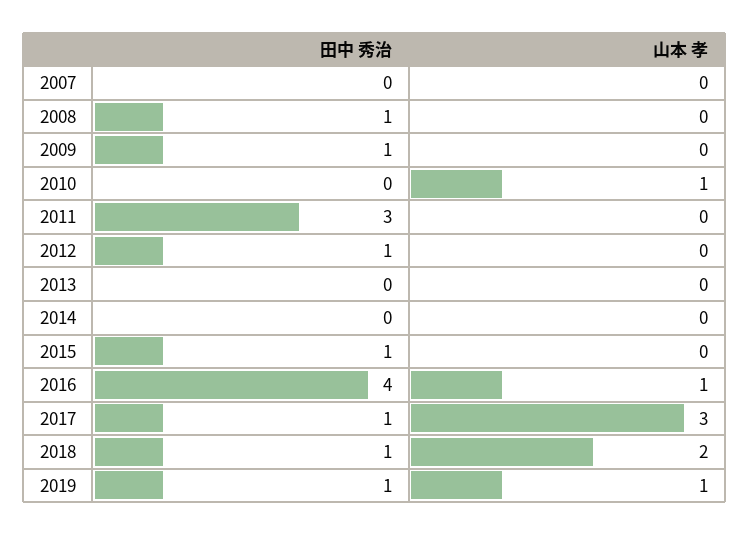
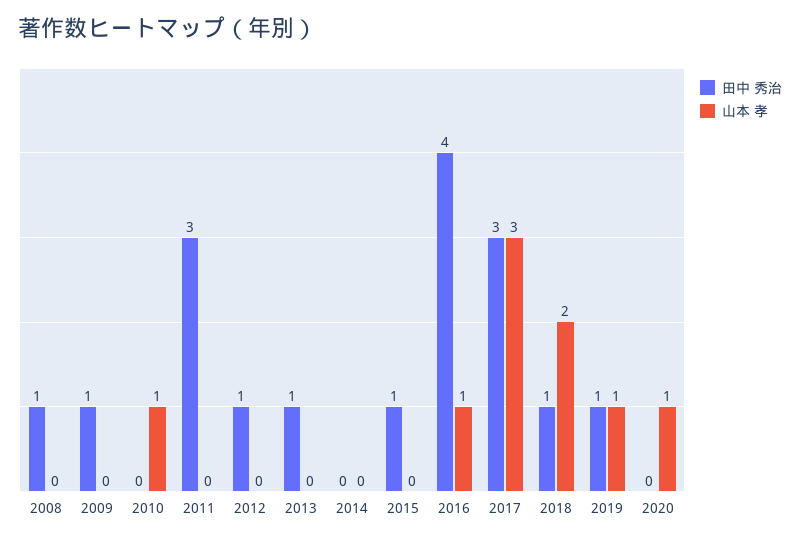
田中 秀治, 2007: 0 -> none
山本 孝, 2007: 0 -> none
田中 秀治, 2013: 0 -> 1
田中 秀治, 2017: 1 -> 3
田中 秀治, 2020: none -> 0
山本 孝, 2020: none -> 1

